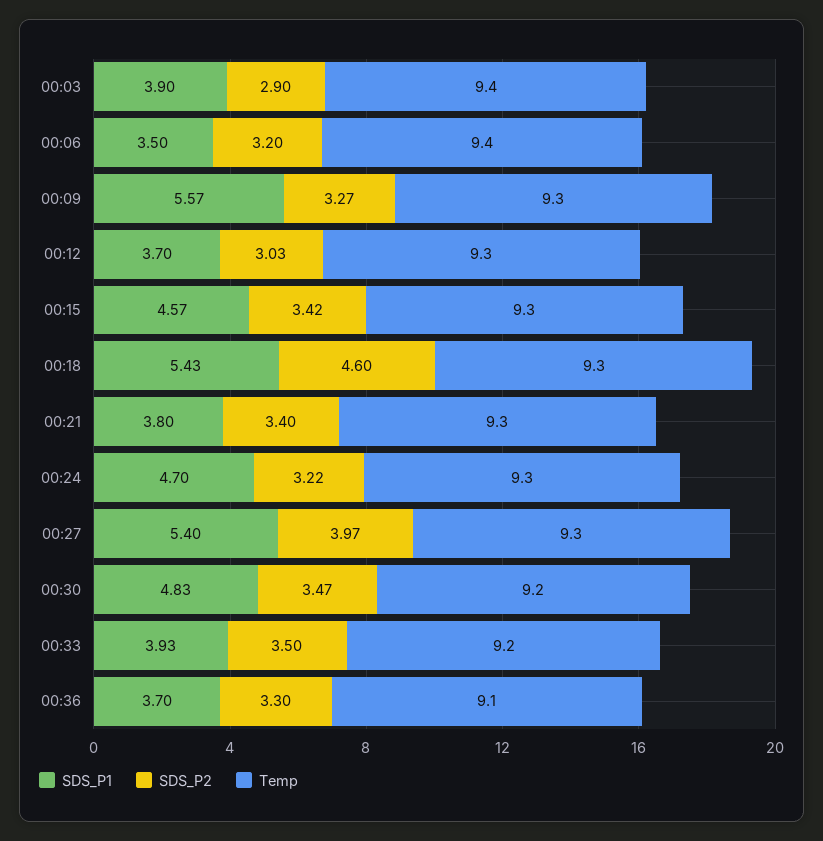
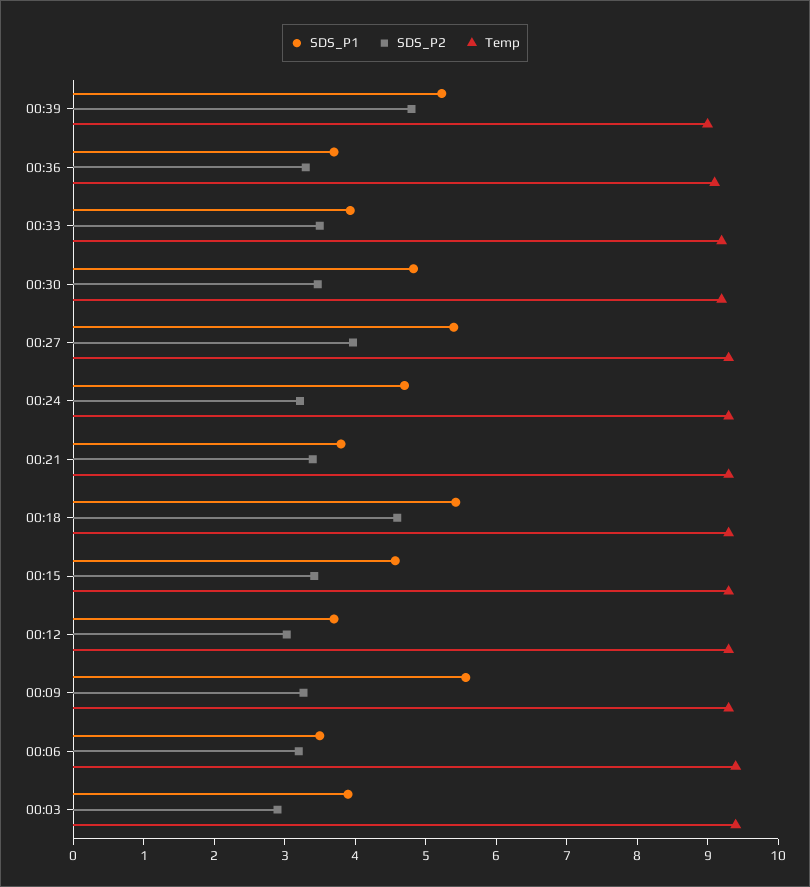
SDS_P1, 00:39: none -> 5.2
SDS_P2, 00:39: none -> 4.8
Temp, 00:39: none -> 9

